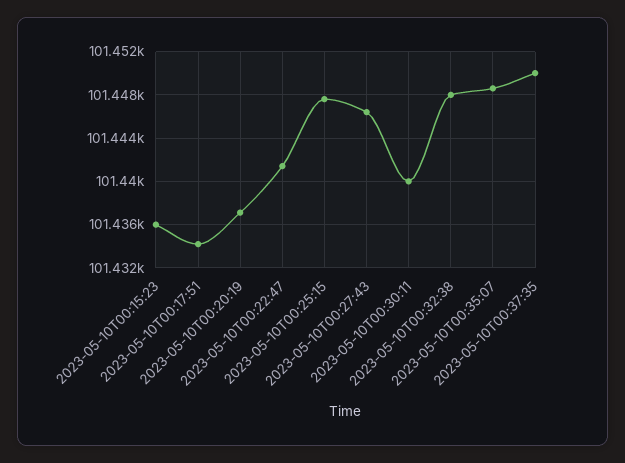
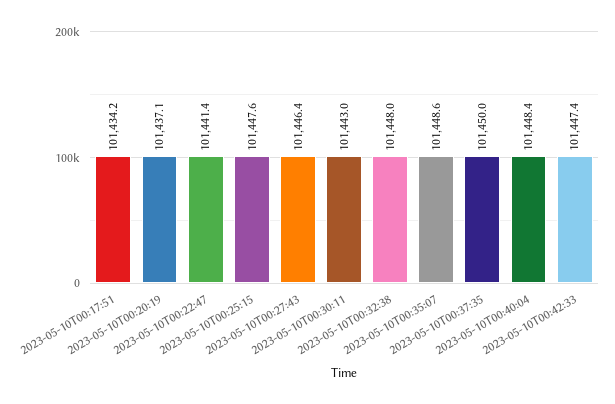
2023-05-10T00:15:23: 101436 -> none
2023-05-10T00:30:11: 101440 -> 101443
2023-05-10T00:40:04: none -> 101448.4
2023-05-10T00:42:33: none -> 101447.4

